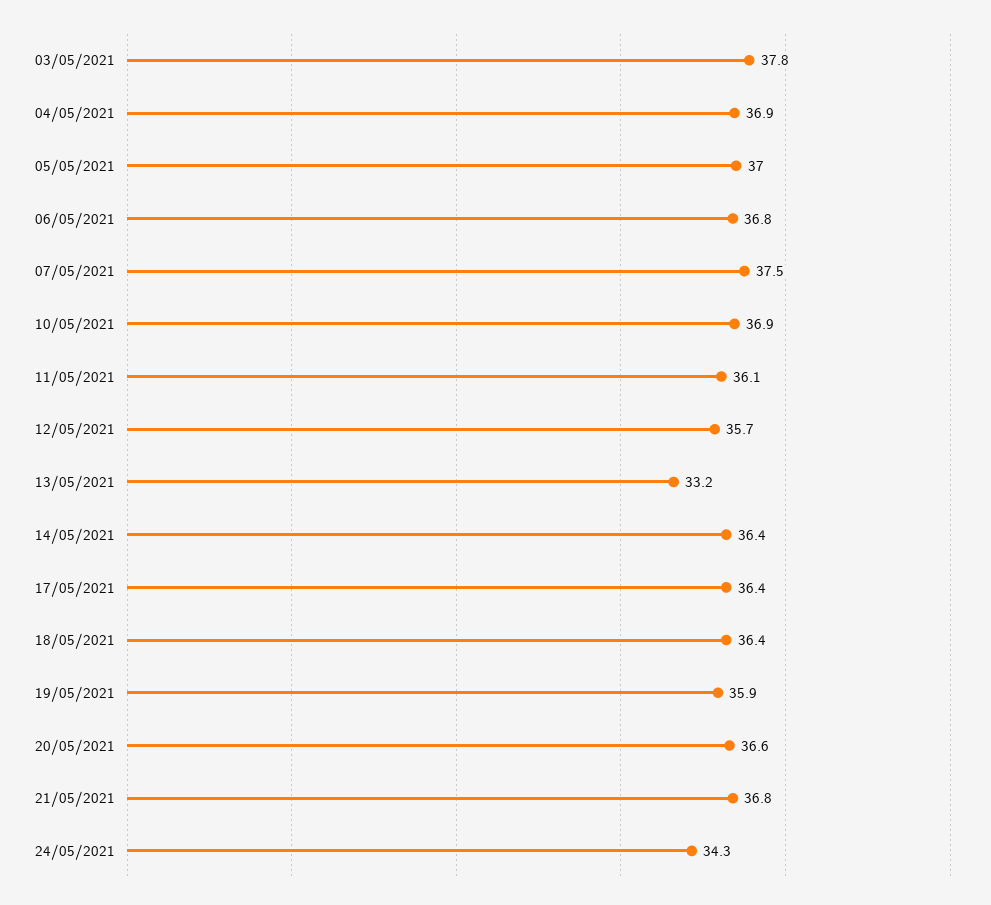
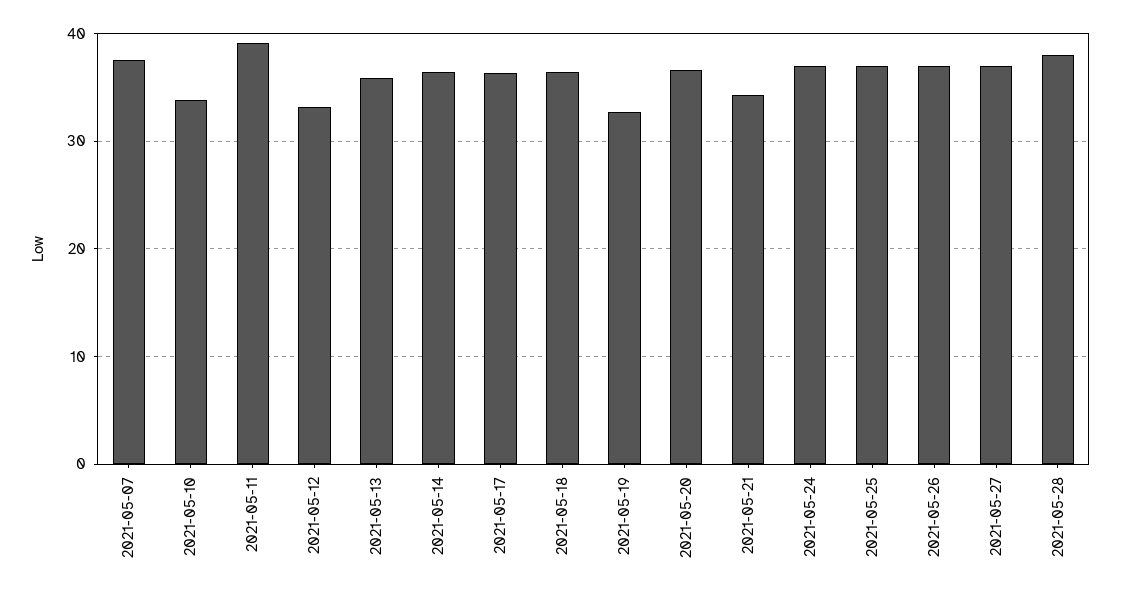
03/05/2021: 37.8 -> none
04/05/2021: 36.9 -> none
05/05/2021: 37 -> none
06/05/2021: 36.8 -> none
10/05/2021: 36.9 -> 34
11/05/2021: 36.1 -> 39
12/05/2021: 35.7 -> 33
13/05/2021: 33.2 -> 36
19/05/2021: 35.9 -> 33
21/05/2021: 36.8 -> 34
24/05/2021: 34.3 -> 37
2021-05-25: none -> 37
2021-05-26: none -> 37
2021-05-27: none -> 37
2021-05-28: none -> 38

